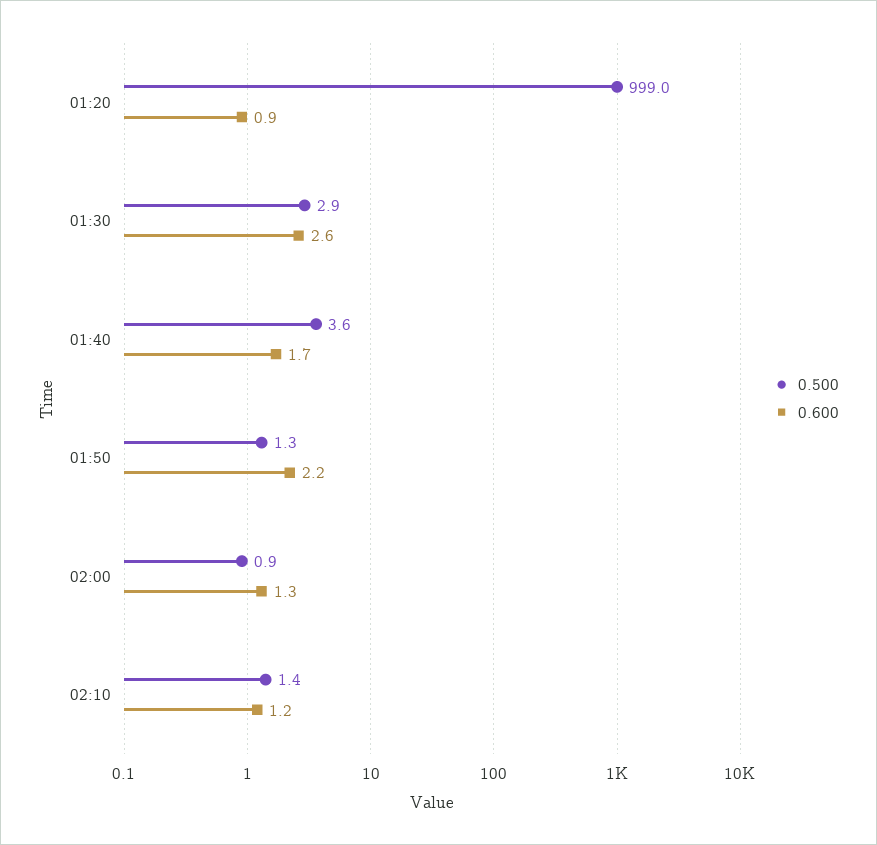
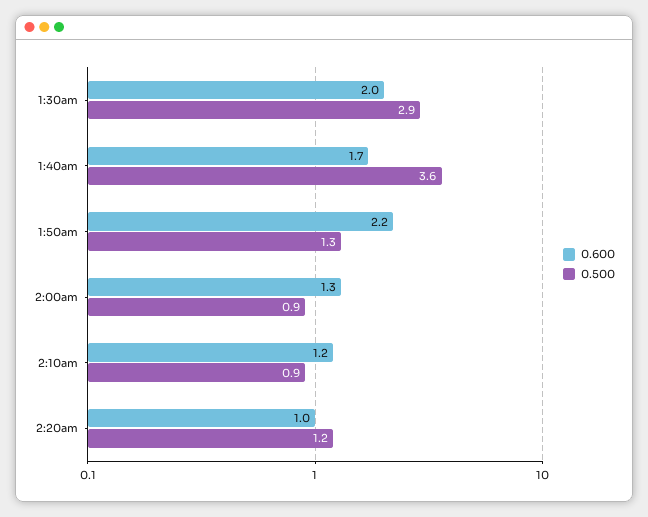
0.500, 01:20: 999 -> none
0.600, 01:20: 0.9 -> none
0.600, 01:30: 2.6 -> 2
0.500, 02:10: 1.4 -> 0.9
0.600, 2:20am: none -> 1
0.500, 2:20am: none -> 1.2

